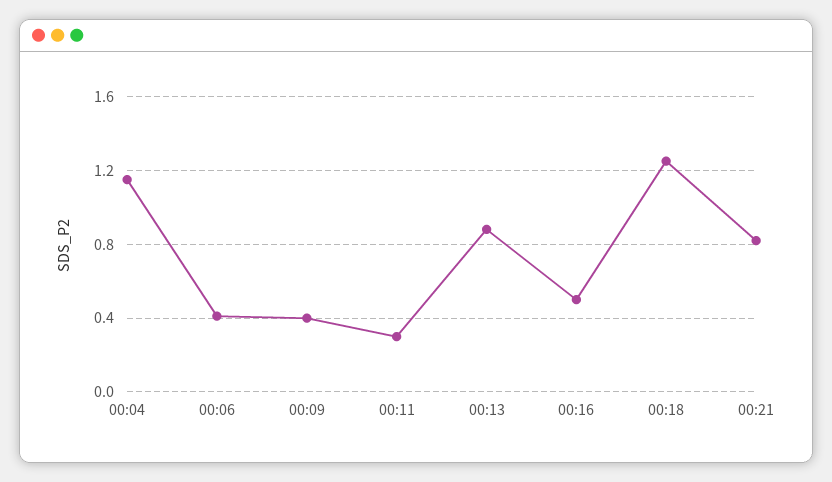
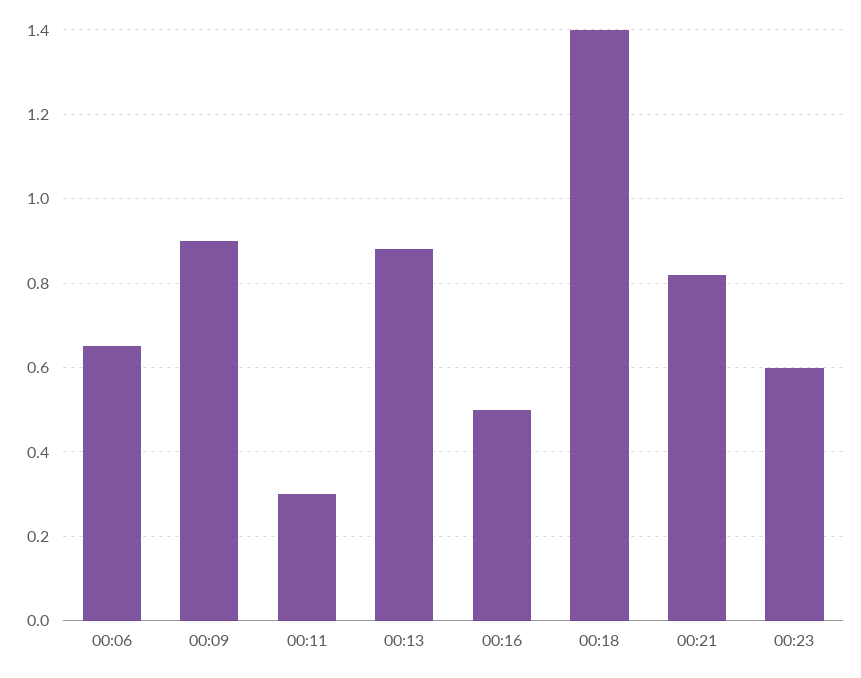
00:04: 1.15 -> none
00:06: 0.4 -> 0.65
00:09: 0.4 -> 0.9
00:18: 1.25 -> 1.4
00:23: none -> 0.6

